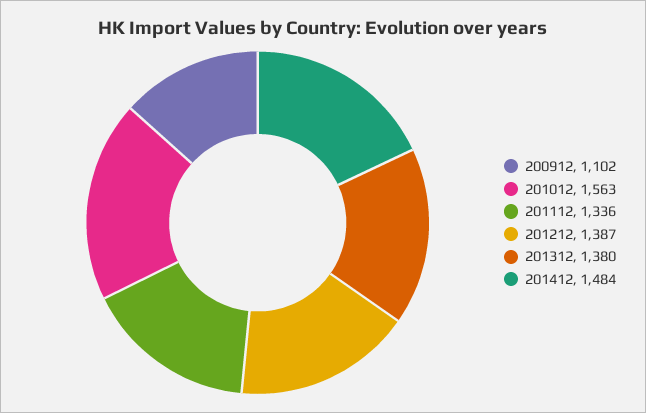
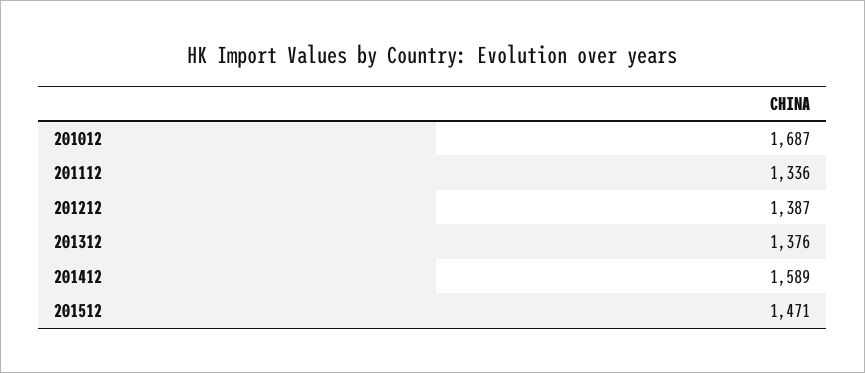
200912: 1102 -> none
201012: 1563 -> 1687
201312: 1380 -> 1376
201412: 1484 -> 1589
201512: none -> 1471

